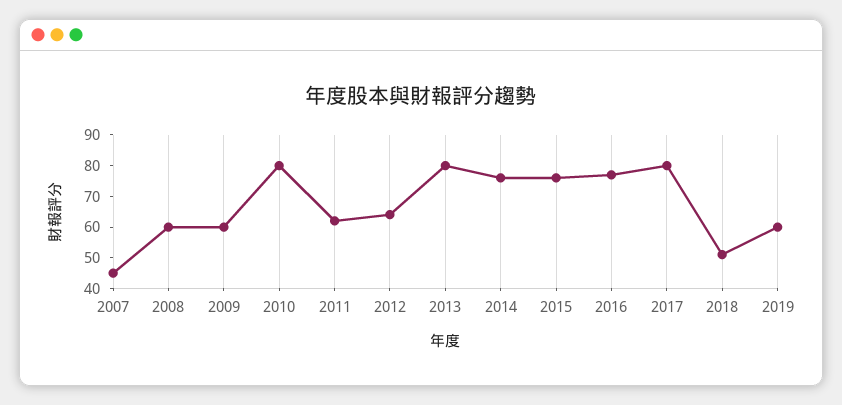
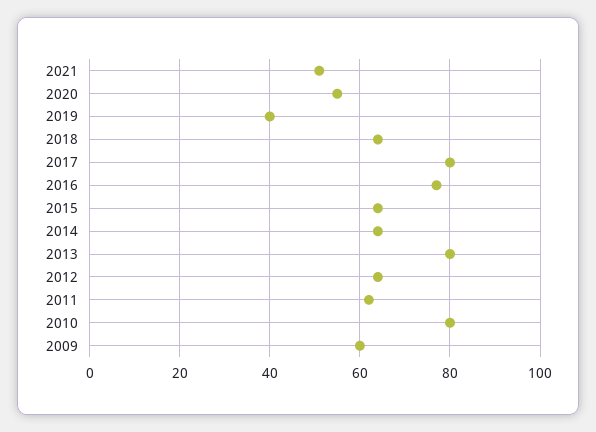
2007: 45 -> none
2008: 60 -> none
2014: 75 -> 65
2015: 75 -> 65
2018: 50 -> 65
2019: 60 -> 40
2021: none -> 50
2020: none -> 55

